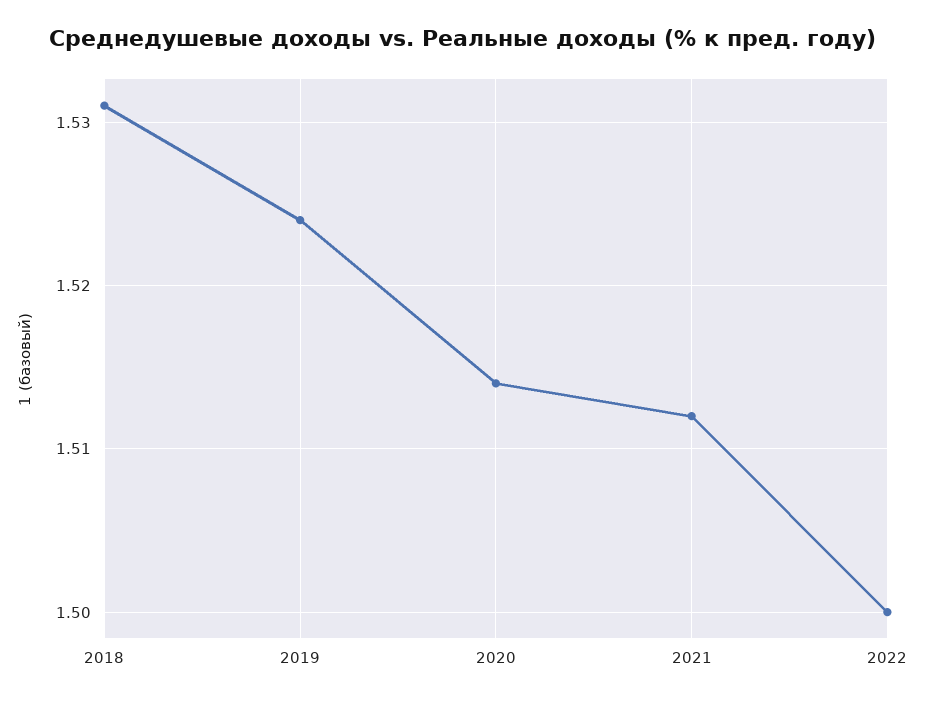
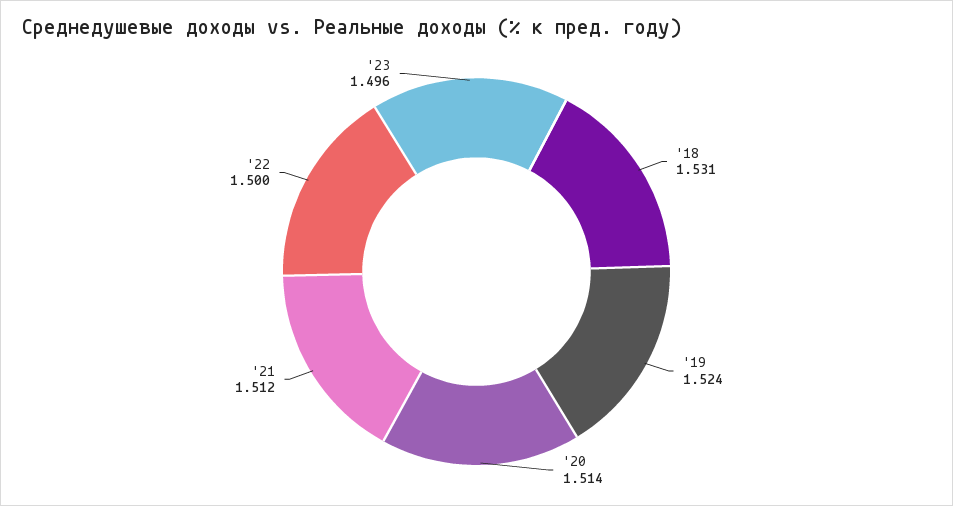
'23: none -> 1.496

